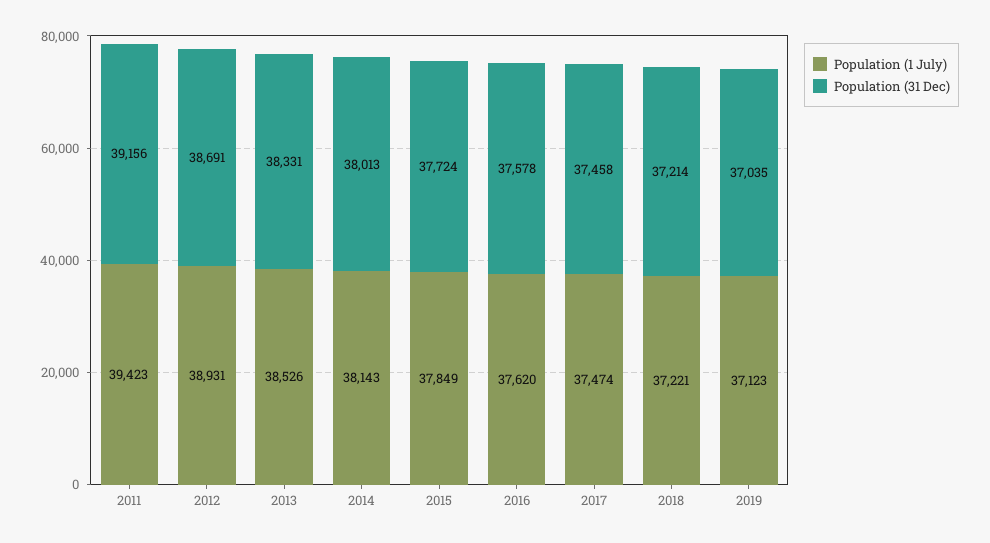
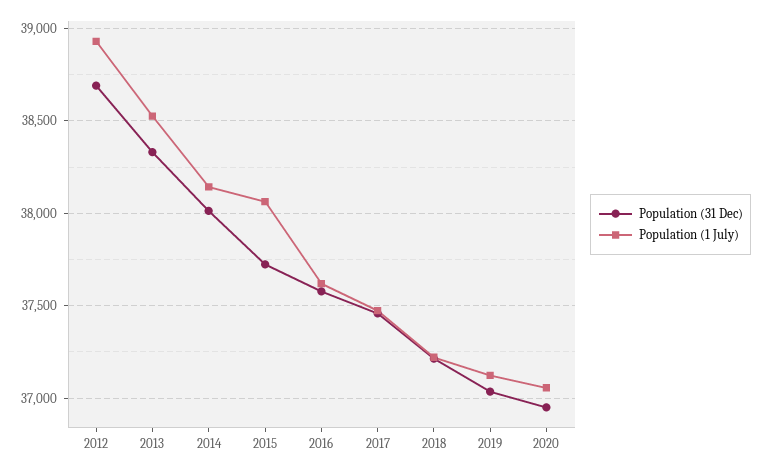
Population (1 July), 2011: 39423 -> none
Population (31 Dec), 2011: 39156 -> none
Population (1 July), 2015: 37849 -> 38050
Population (31 Dec), 2020: none -> 36950
Population (1 July), 2020: none -> 37050

